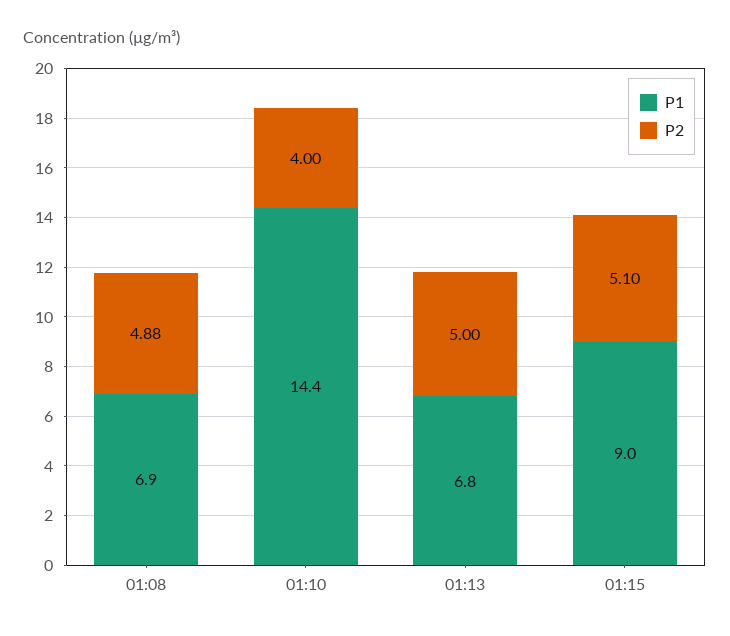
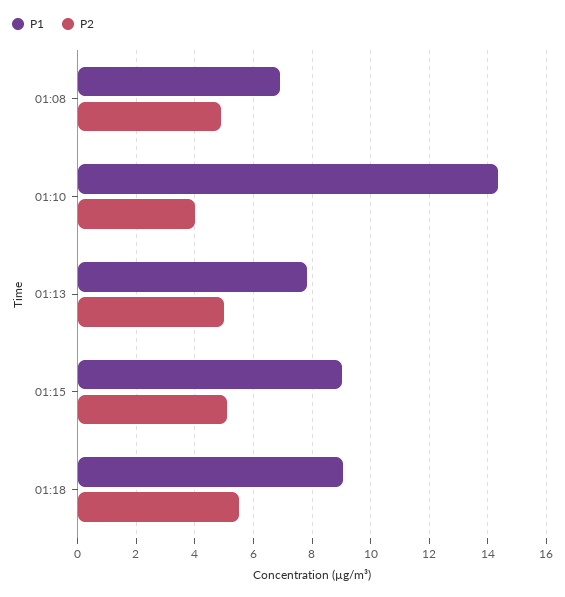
P1, 01:13: 6.8 -> 7.75
P1, 01:18: none -> 9
P2, 01:18: none -> 5.5

